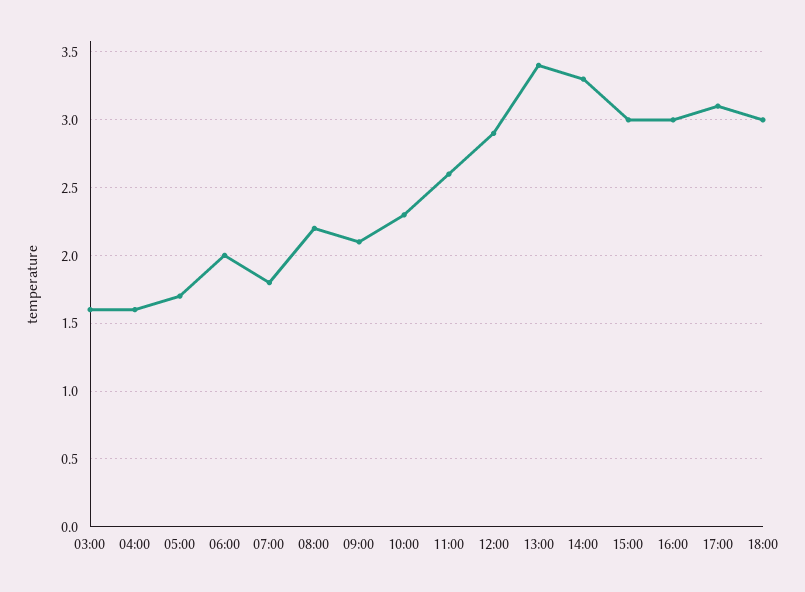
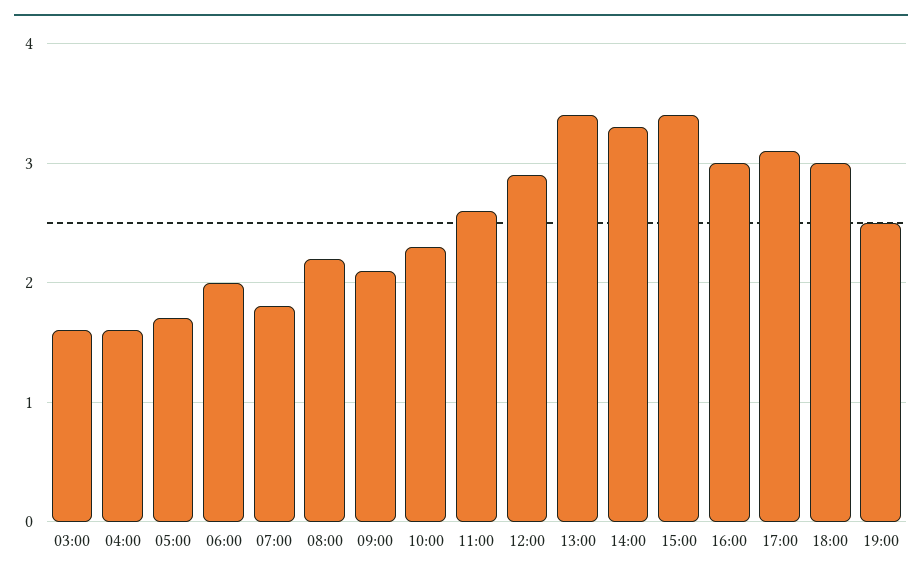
15:00: 3 -> 3.4
19:00: none -> 2.5

